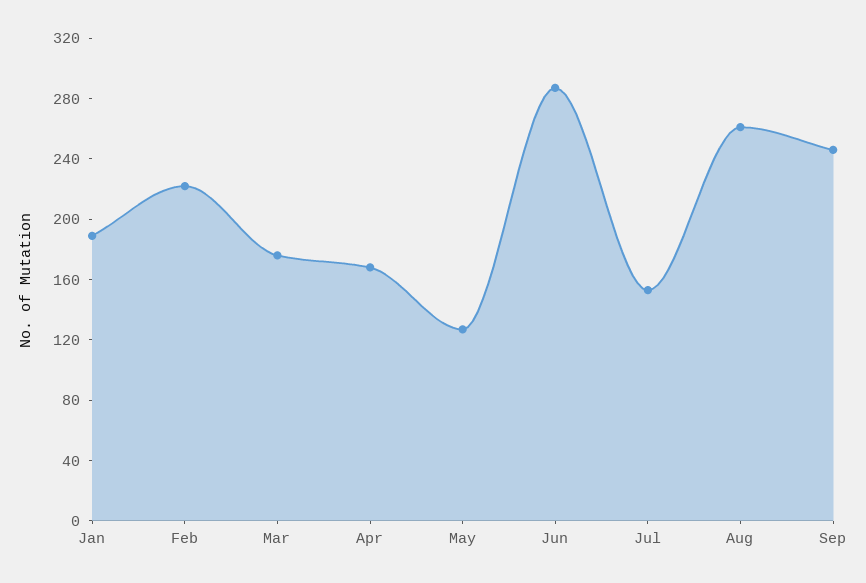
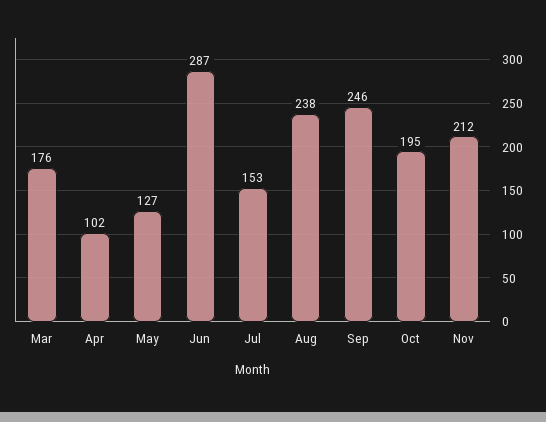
Jan: 190 -> none
Feb: 220 -> none
Apr: 170 -> 102
Aug: 260 -> 238
Oct: none -> 195
Nov: none -> 212

